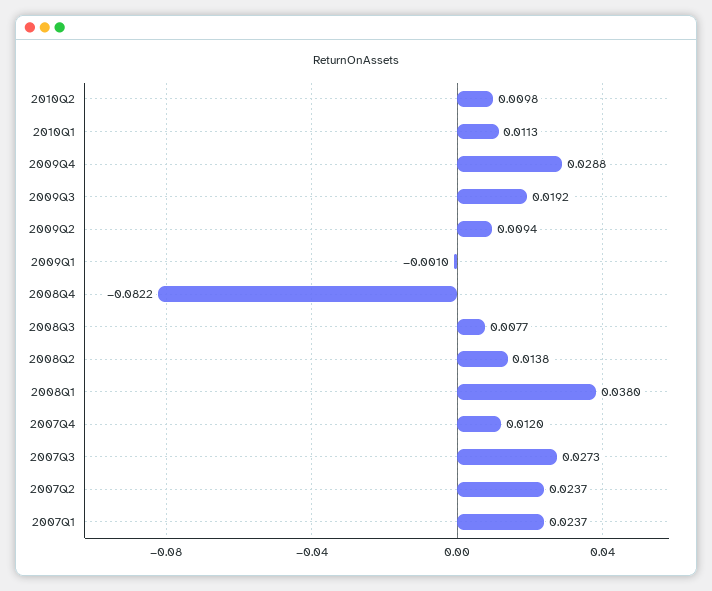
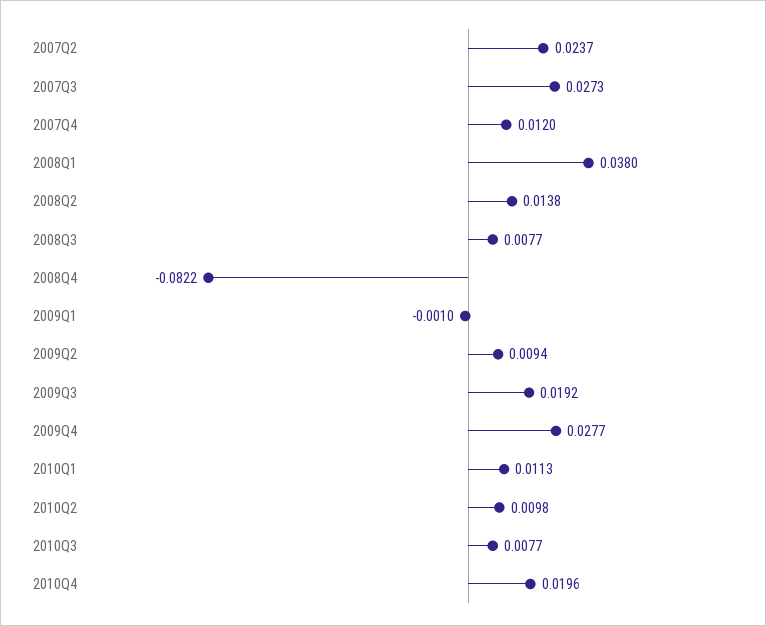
2009Q4: 0.0288 -> 0.0277
2007Q1: 0.0237 -> none
2010Q3: none -> 0.0077
2010Q4: none -> 0.0196

